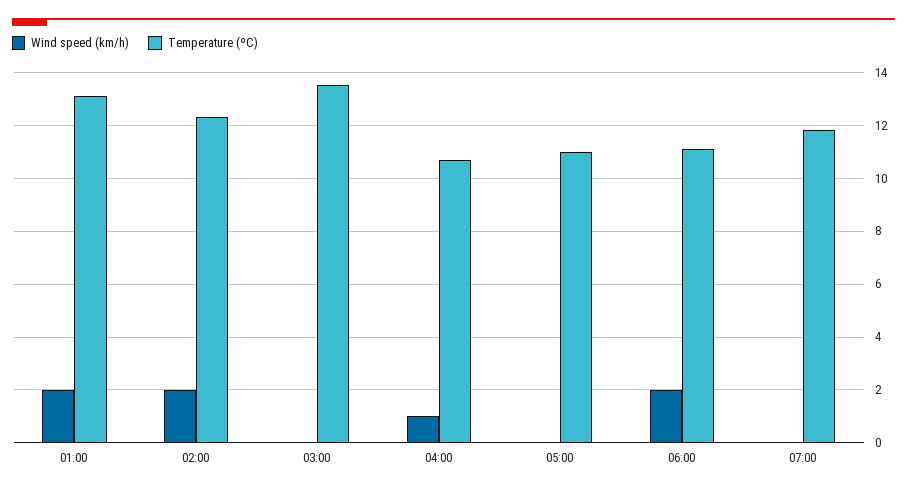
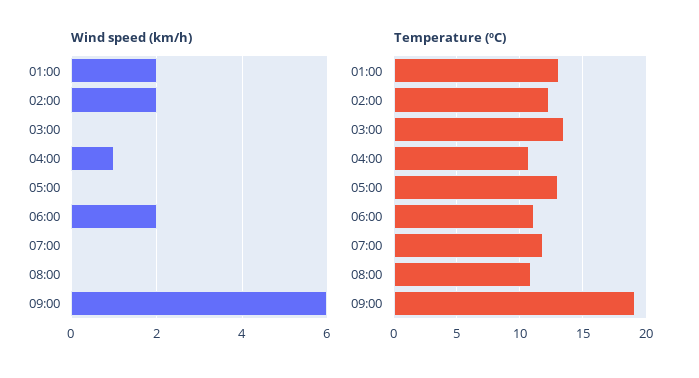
Temperature (ºC), 05:00: 11 -> 13
Wind speed (km/h), 08:00: none -> 0
Wind speed (km/h), 09:00: none -> 6
Temperature (ºC), 08:00: none -> 11
Temperature (ºC), 09:00: none -> 19

